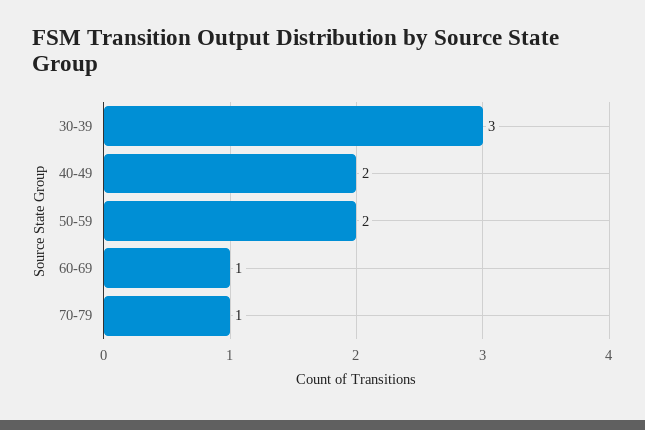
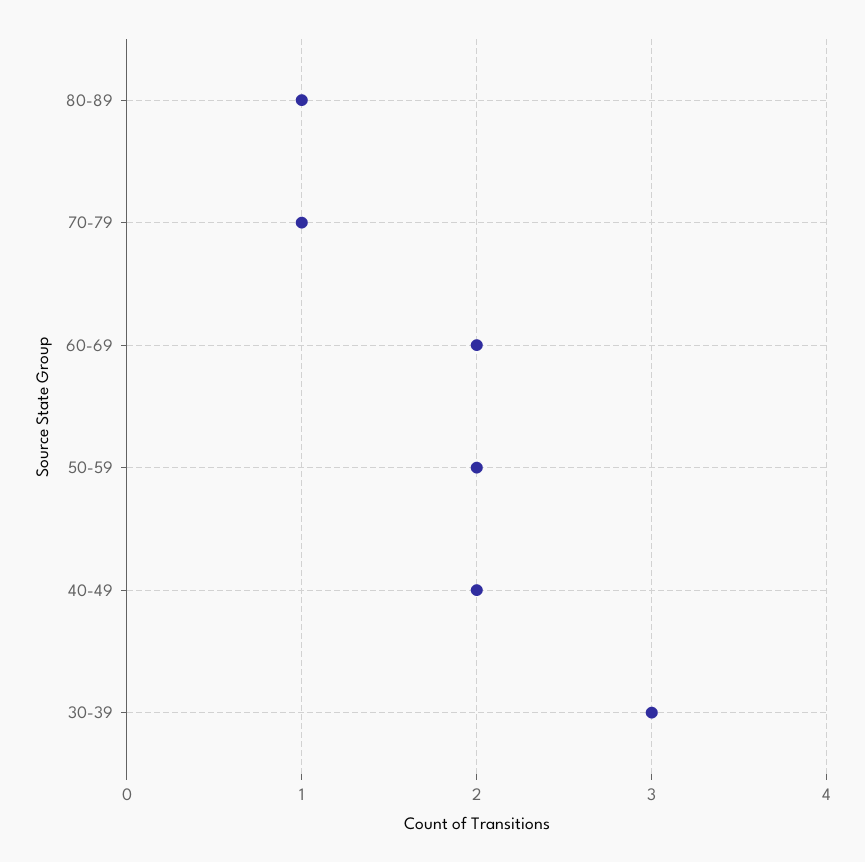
60-69: 1 -> 2
80-89: none -> 1

